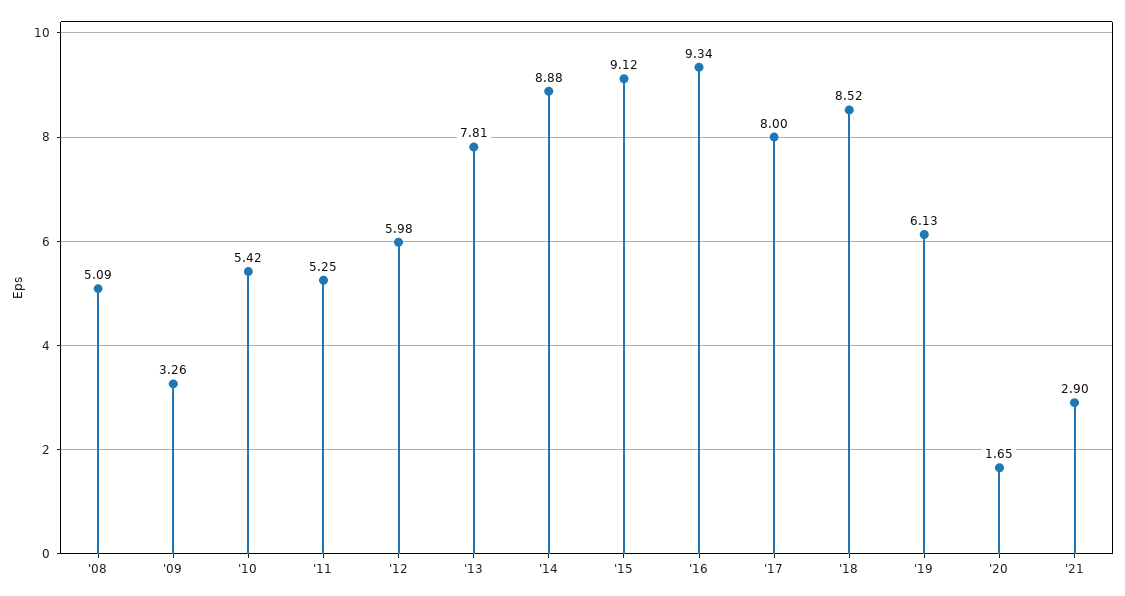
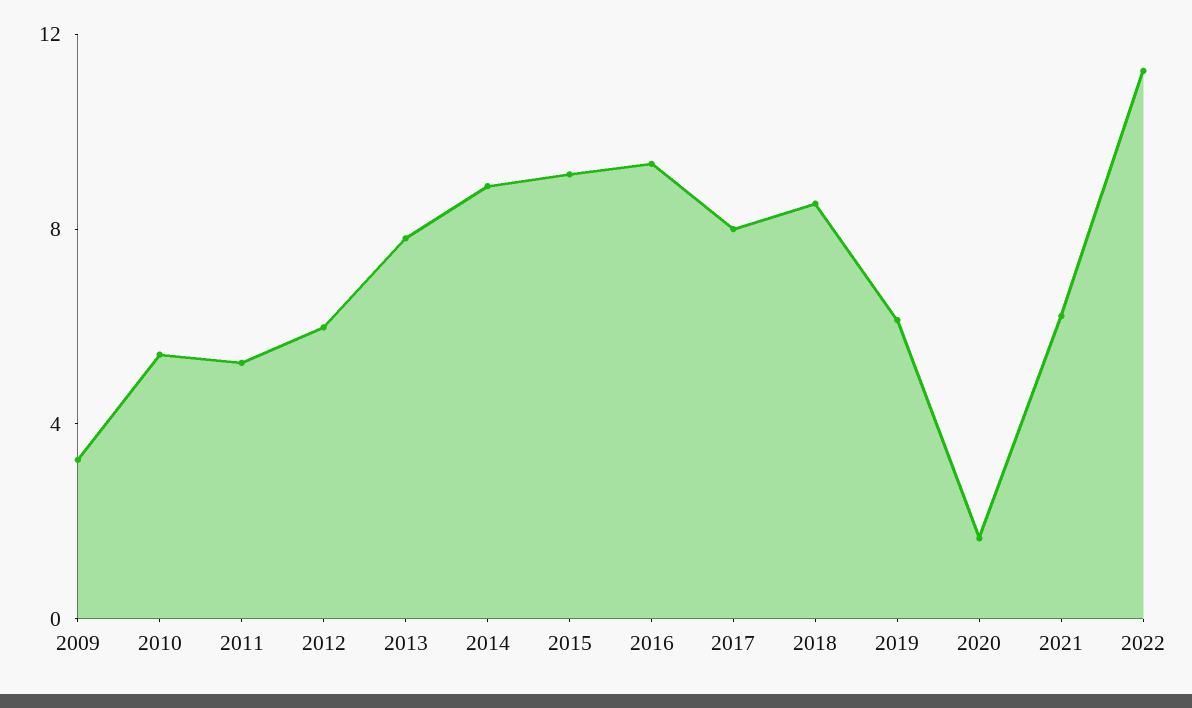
'08: 5.09 -> none
'21: 2.9 -> 6
2022: none -> 11

